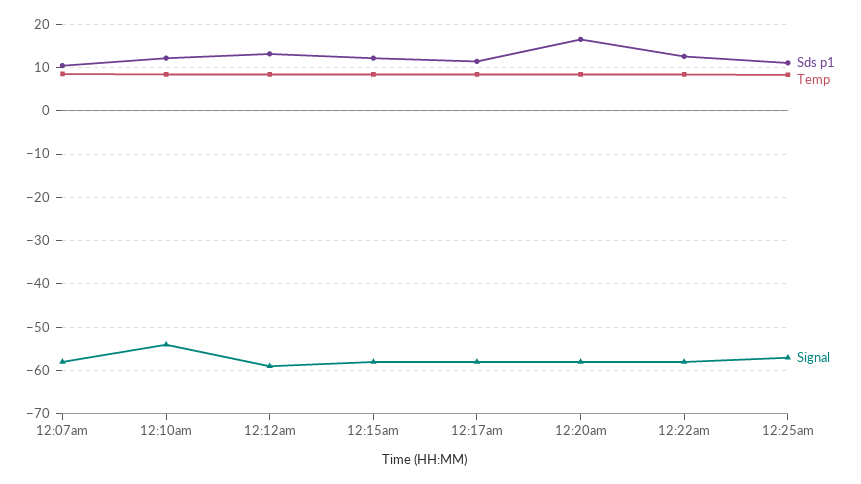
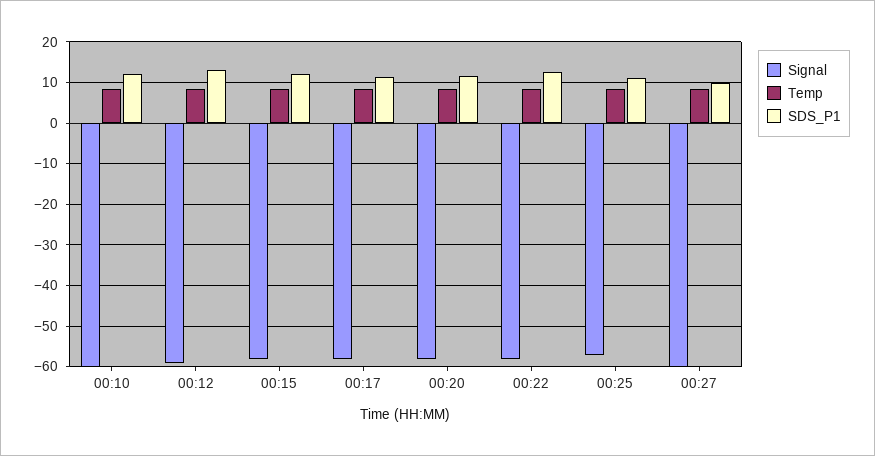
Sds p1, 12:07am: 10 -> none
Temp, 12:07am: 8 -> none
Signal, 12:07am: -58 -> none
Signal, 12:10am: -54 -> -60
Sds p1, 12:20am: 16 -> 12
Signal, 00:27: none -> -60
Temp, 00:27: none -> 8
Sds p1, 00:27: none -> 10

